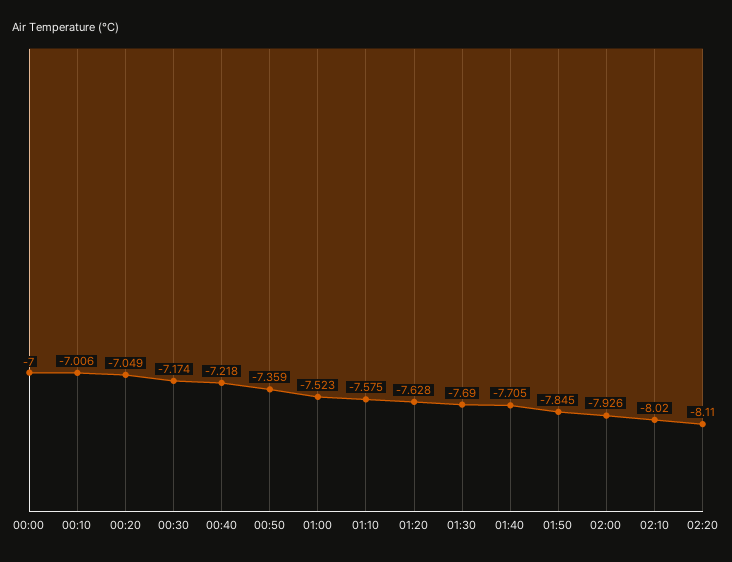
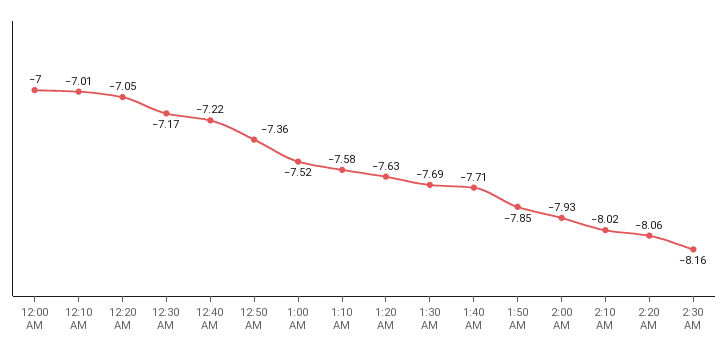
02:20: -8.11 -> -8.06
2:30 AM: none -> -8.16

